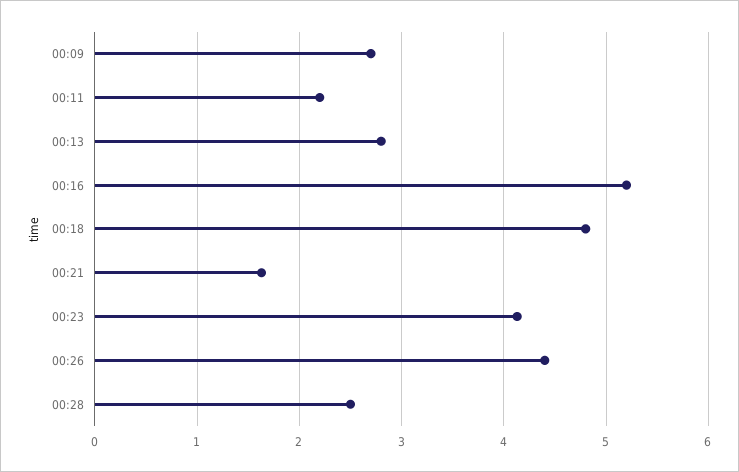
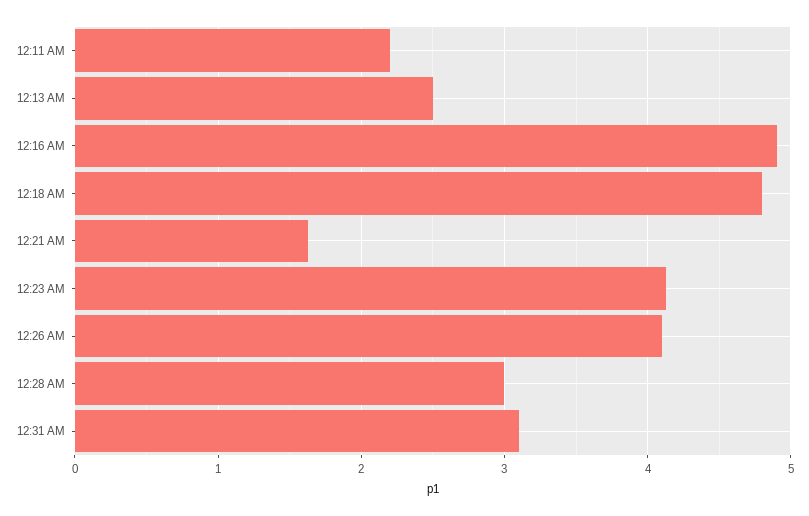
00:09: 2.7 -> none
00:13: 2.8 -> 2.5
00:16: 5.2 -> 4.9
00:26: 4.4 -> 4.1
00:28: 2.5 -> 3
12:31 AM: none -> 3.1

